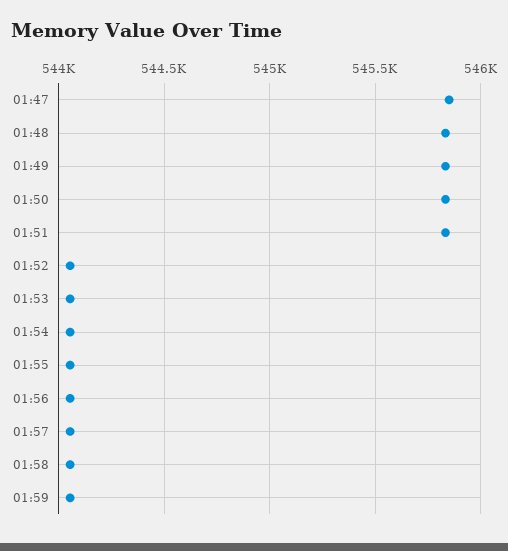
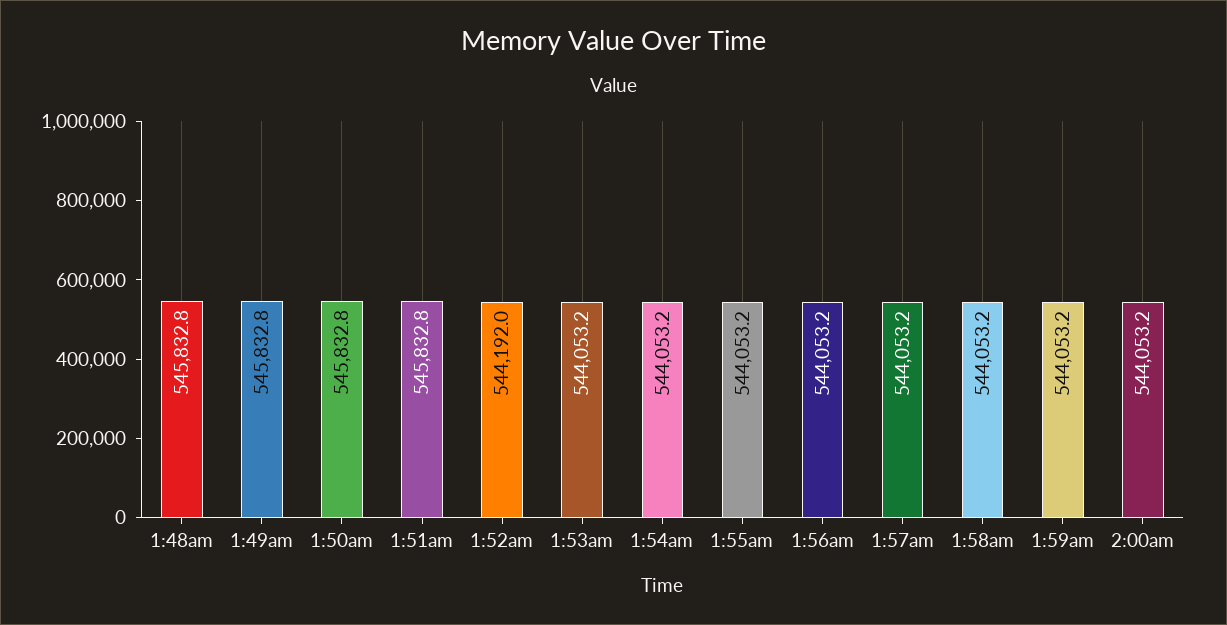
01:47: 545850 -> none
01:52: 544050 -> 544192
2:00am: none -> 544053.2

